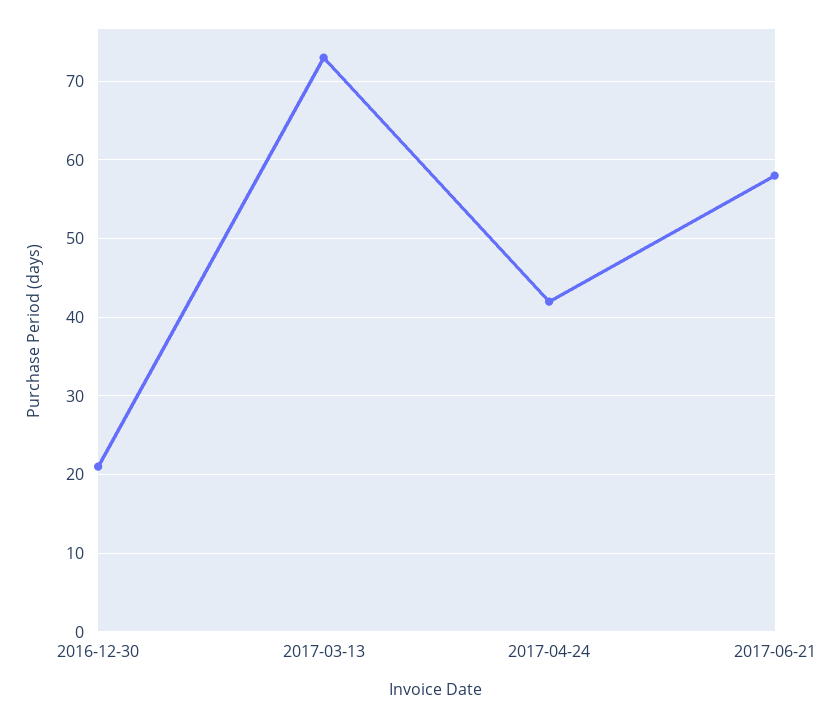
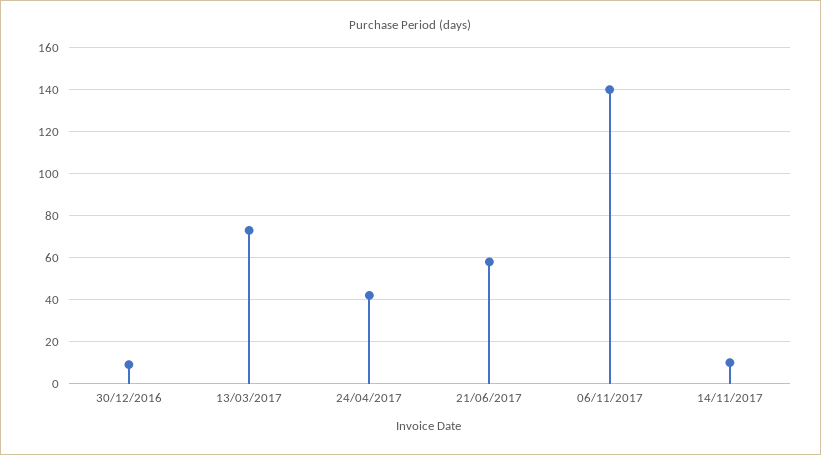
2016-12-30: 21 -> 10
06/11/2017: none -> 140
14/11/2017: none -> 10

